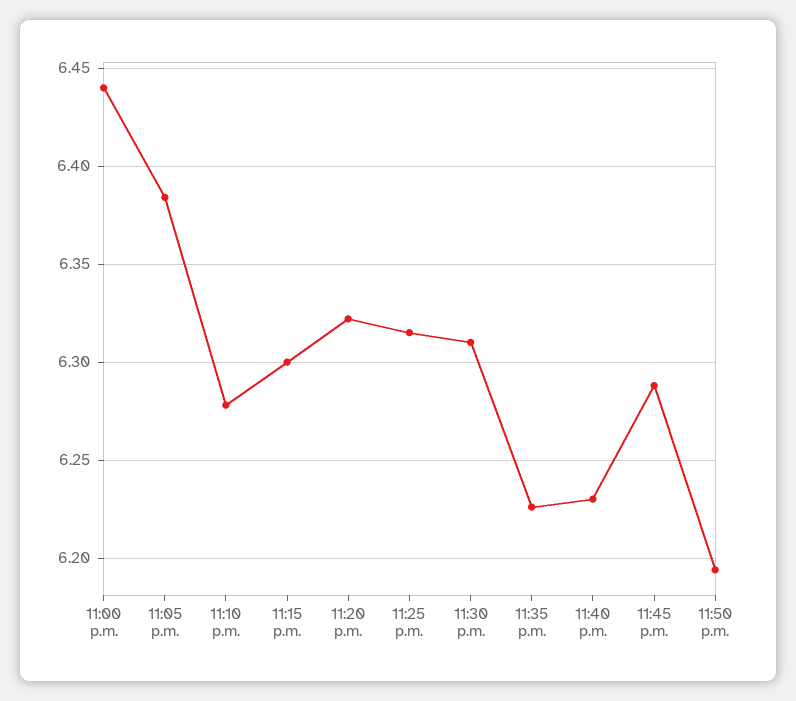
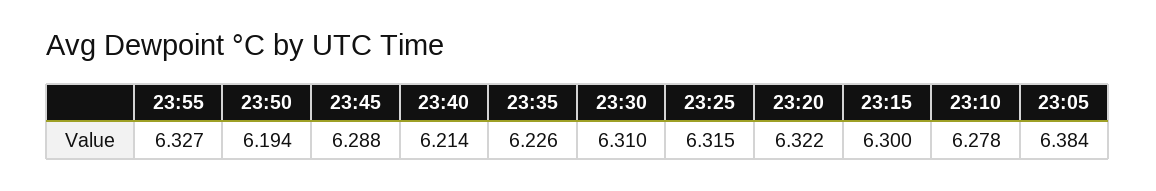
11:00 p.m.: 6.44 -> none
11:40 p.m.: 6.23 -> 6.214
23:55: none -> 6.327

